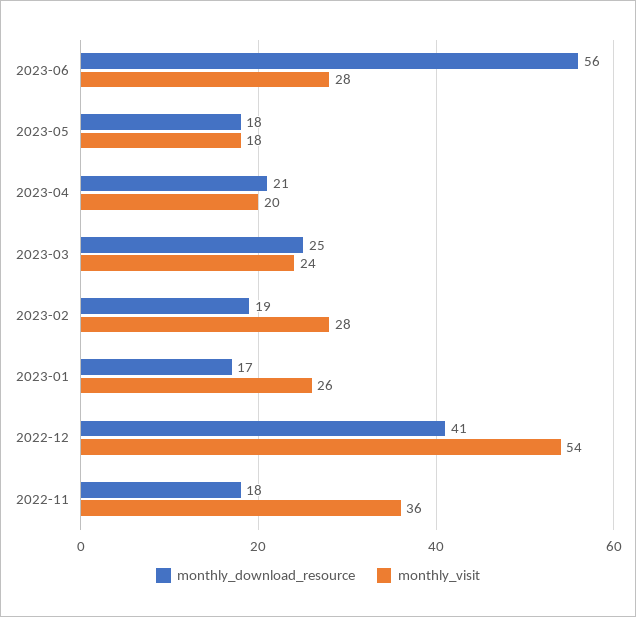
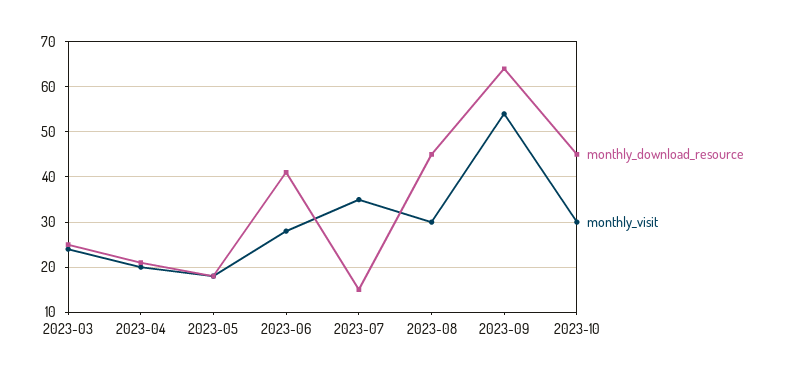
monthly_download_resource, 2023-06: 56 -> 40
monthly_download_resource, 2023-02: 19 -> none
monthly_visit, 2023-02: 28 -> none
monthly_download_resource, 2023-01: 17 -> none
monthly_visit, 2023-01: 26 -> none
monthly_download_resource, 2022-12: 41 -> none
monthly_visit, 2022-12: 54 -> none
monthly_download_resource, 2022-11: 18 -> none
monthly_visit, 2022-11: 36 -> none
monthly_download_resource, 2023-07: none -> 15
monthly_visit, 2023-07: none -> 35
monthly_download_resource, 2023-08: none -> 45
monthly_visit, 2023-08: none -> 30
monthly_download_resource, 2023-09: none -> 65
monthly_visit, 2023-09: none -> 55
monthly_download_resource, 2023-10: none -> 45
monthly_visit, 2023-10: none -> 30

